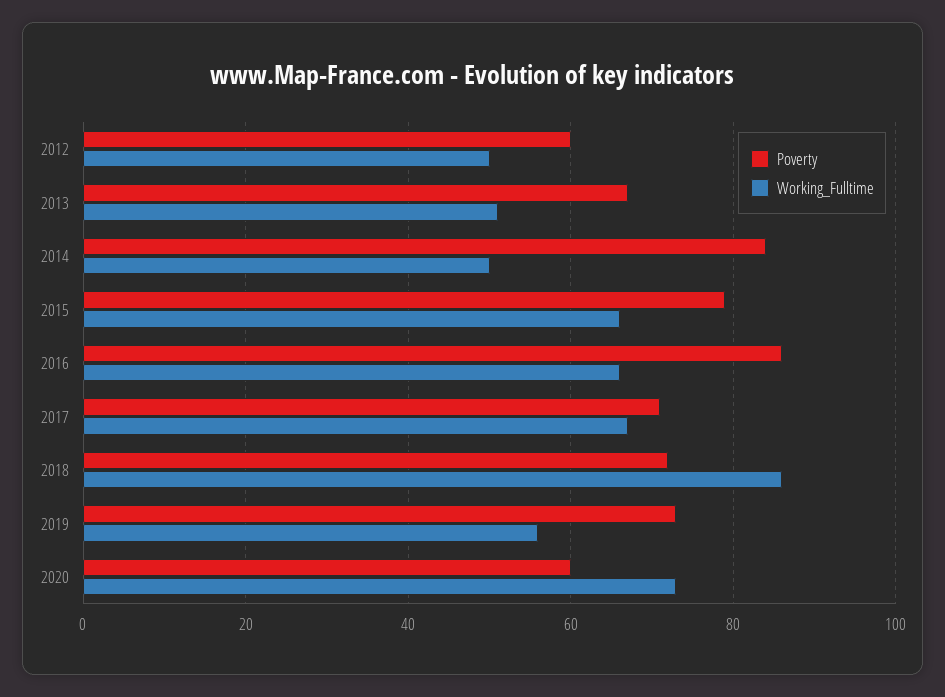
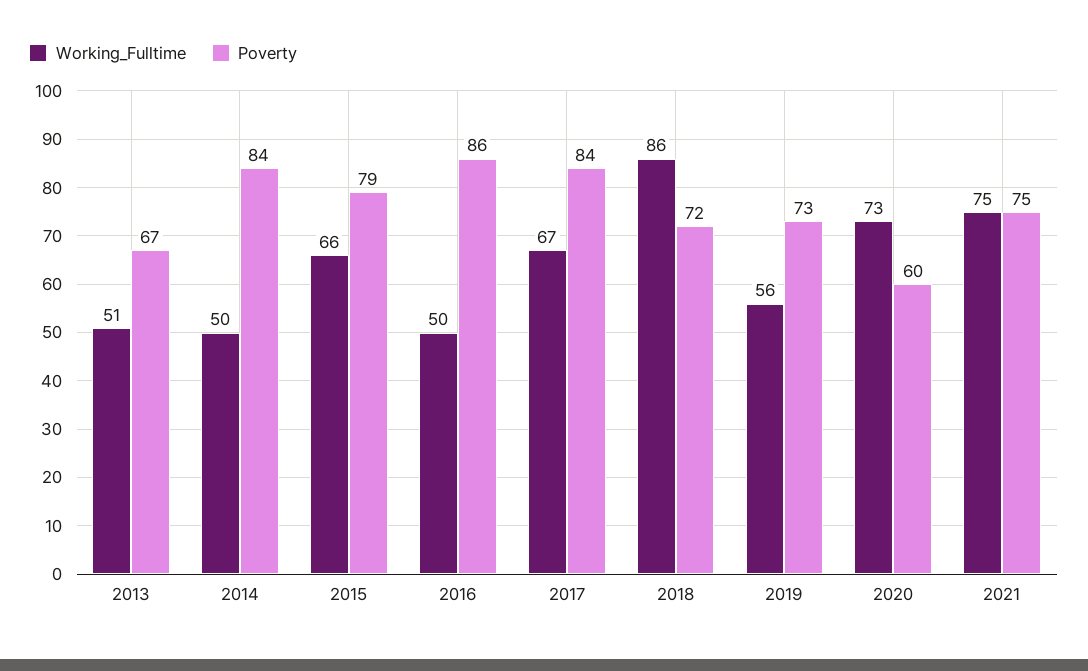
Poverty, 2012: 60 -> none
Working_Fulltime, 2012: 50 -> none
Working_Fulltime, 2016: 65 -> 50
Poverty, 2017: 70 -> 84
Working_Fulltime, 2021: none -> 75
Poverty, 2021: none -> 75

